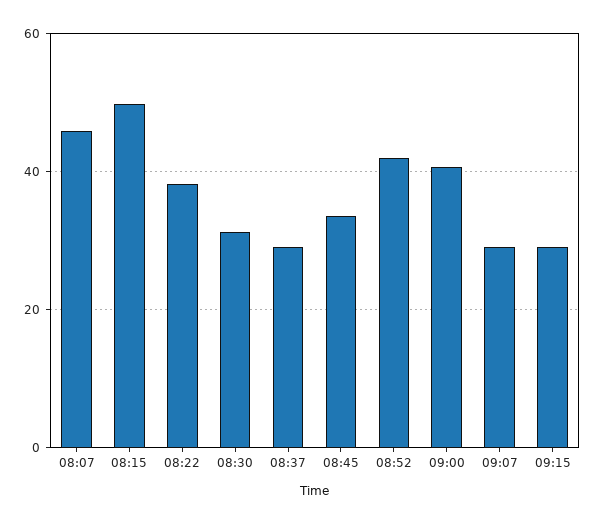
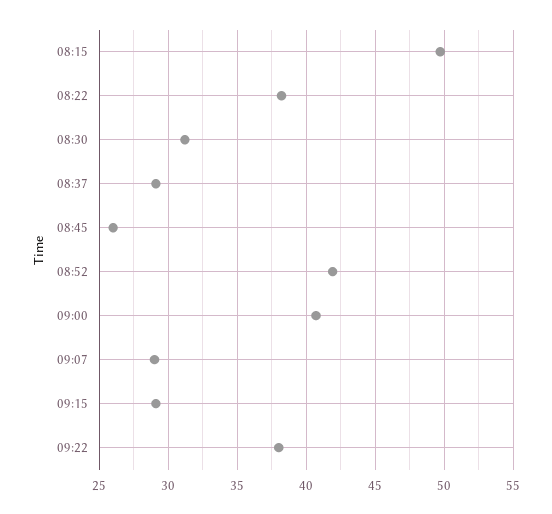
08:07: 46 -> none
08:45: 34 -> 26
09:22: none -> 38

